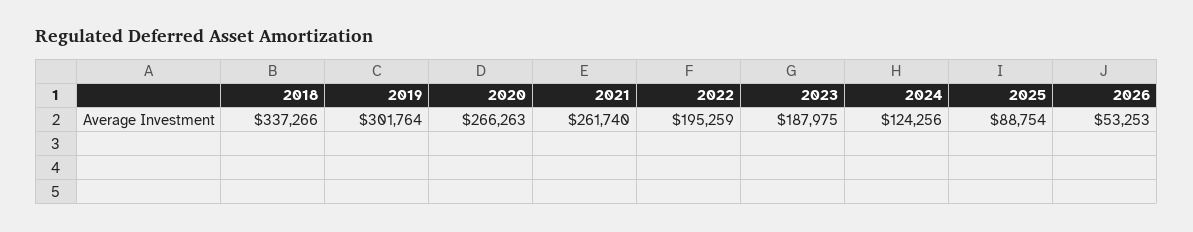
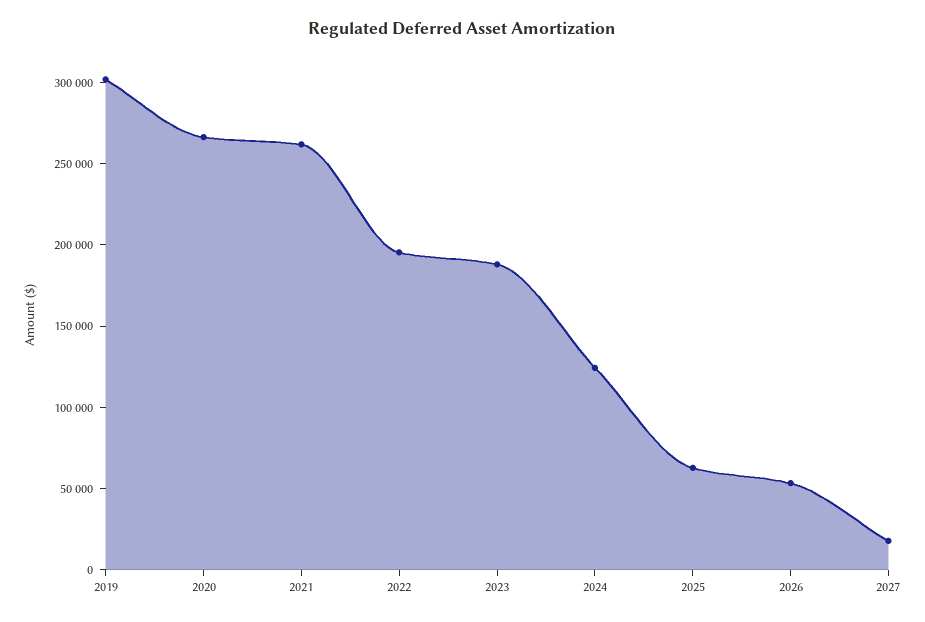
2018: 337266 -> none
2025: 88754 -> 60000
2027: none -> 20000

